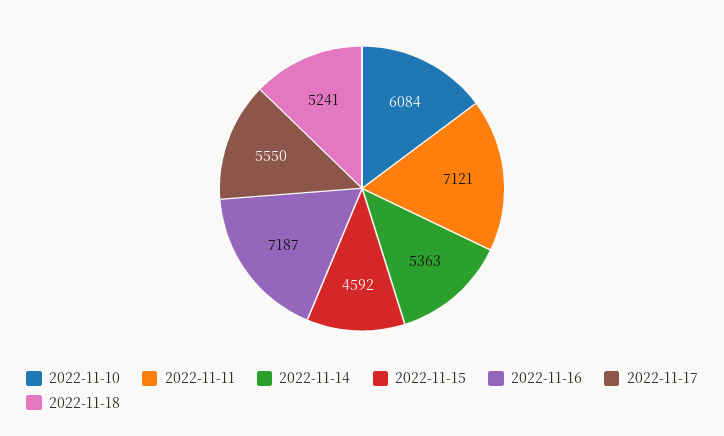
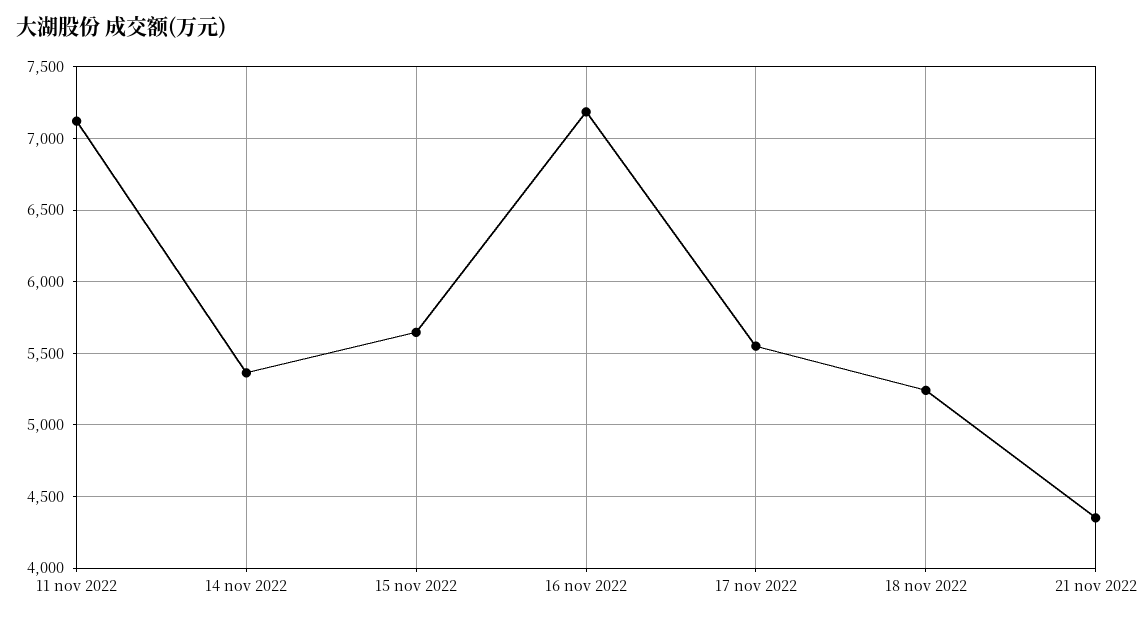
2022-11-10: 6084 -> none
2022-11-15: 4592 -> 5650
21 nov 2022: none -> 4350

